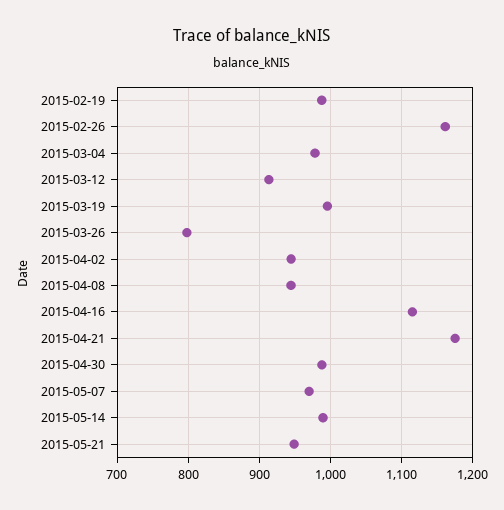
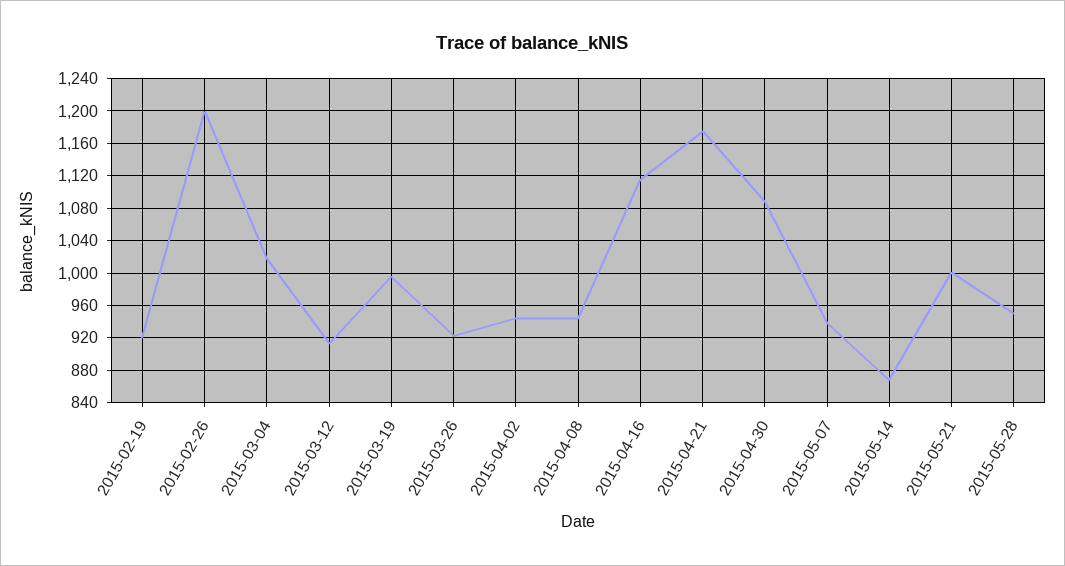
2015-02-19: 990 -> 920
2015-02-26: 1160 -> 1200
2015-03-04: 980 -> 1020
2015-03-26: 800 -> 920
2015-04-30: 990 -> 1090
2015-05-07: 970 -> 940
2015-05-14: 990 -> 870
2015-05-21: 950 -> 1000
2015-05-28: none -> 950

